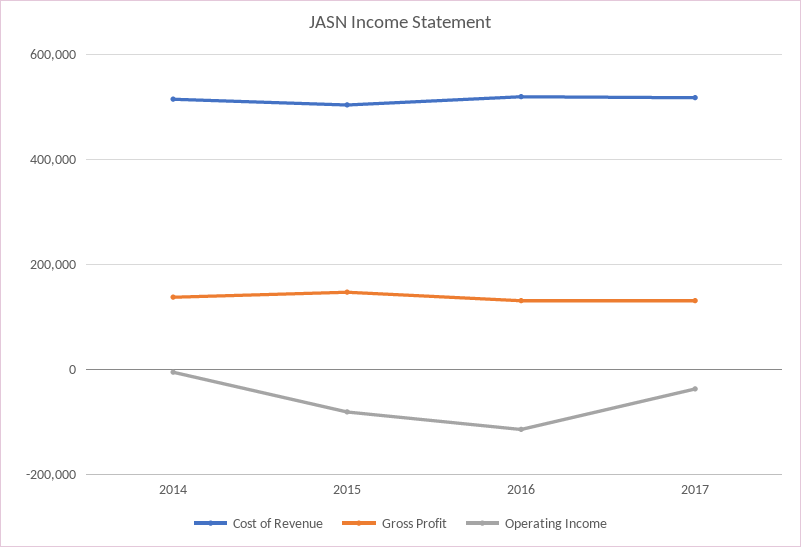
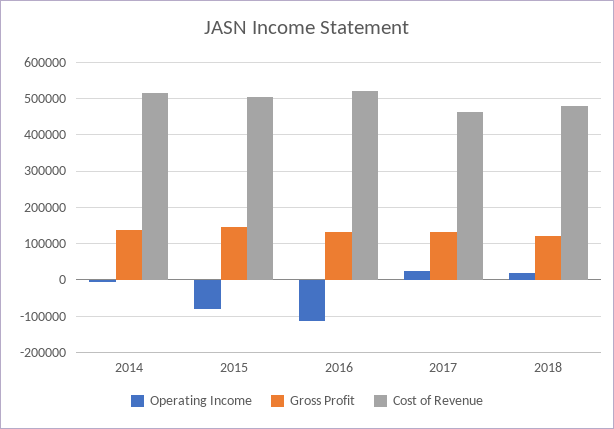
Cost of Revenue, 2017: 520000 -> 460000
Operating Income, 2017: -40000 -> 20000
Operating Income, 2018: none -> 20000
Gross Profit, 2018: none -> 120000
Cost of Revenue, 2018: none -> 480000

